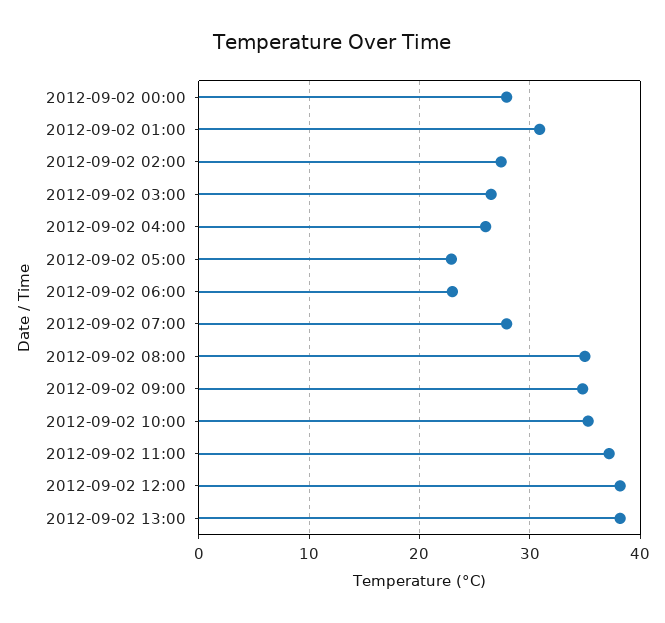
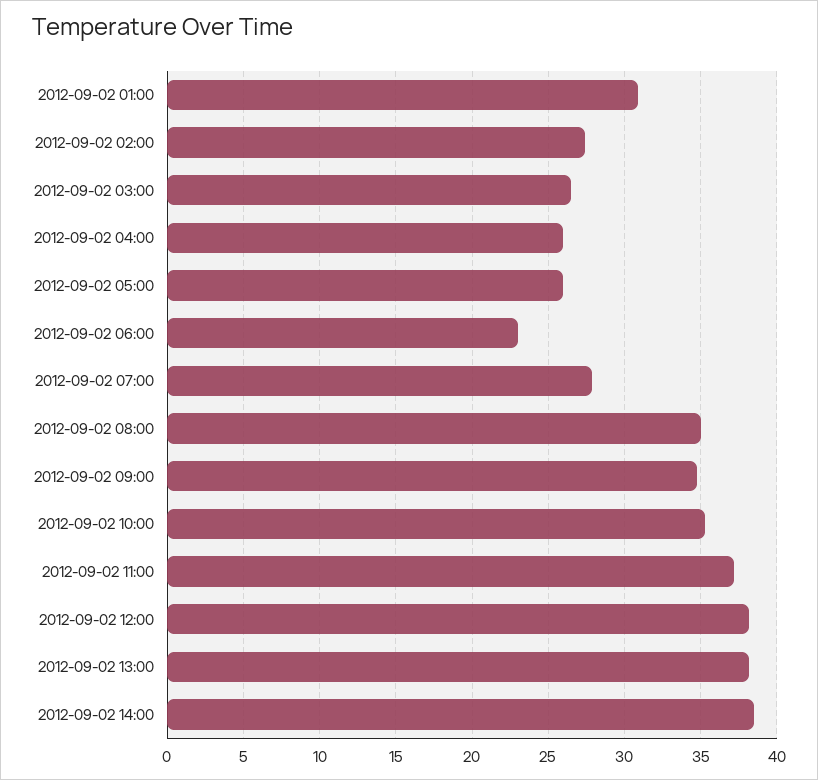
2012-09-02 00:00: 28 -> none
2012-09-02 05:00: 23 -> 26
2012-09-02 14:00: none -> 38.5

